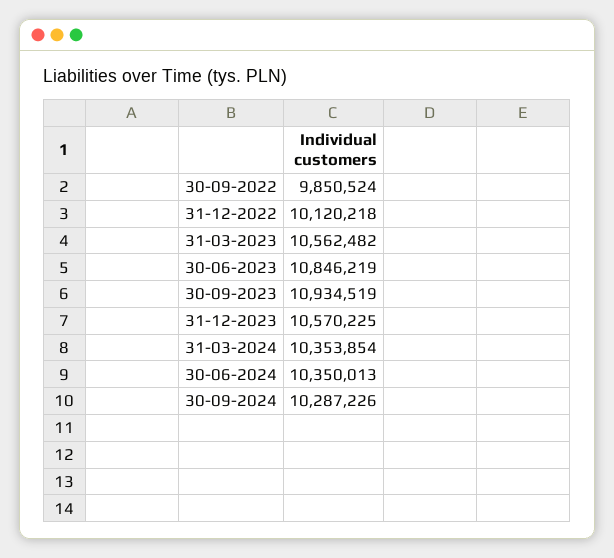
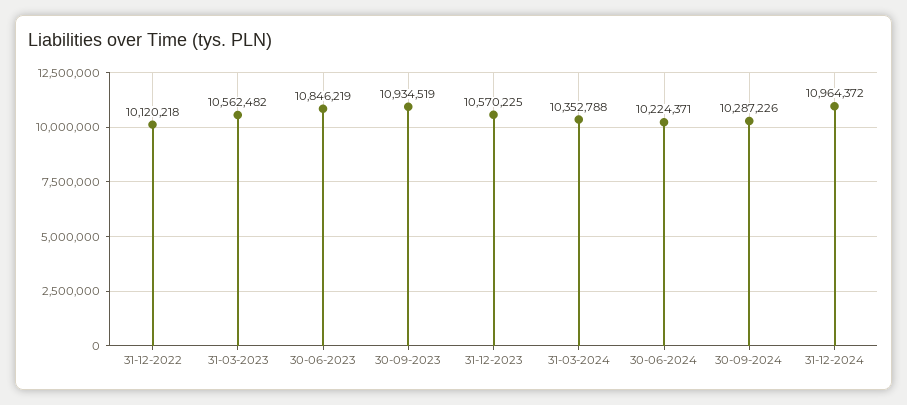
30-09-2022: 9850524 -> none
31-03-2024: 10353854 -> 10352788
30-06-2024: 10350013 -> 10224371
31-12-2024: none -> 10964372

